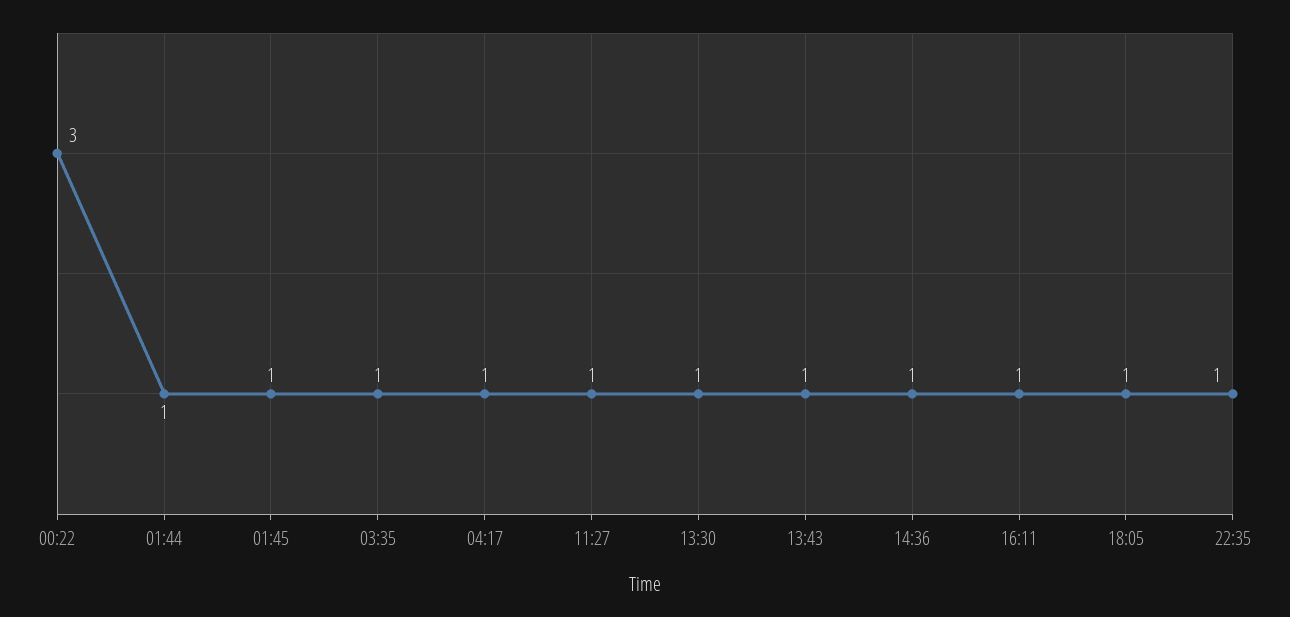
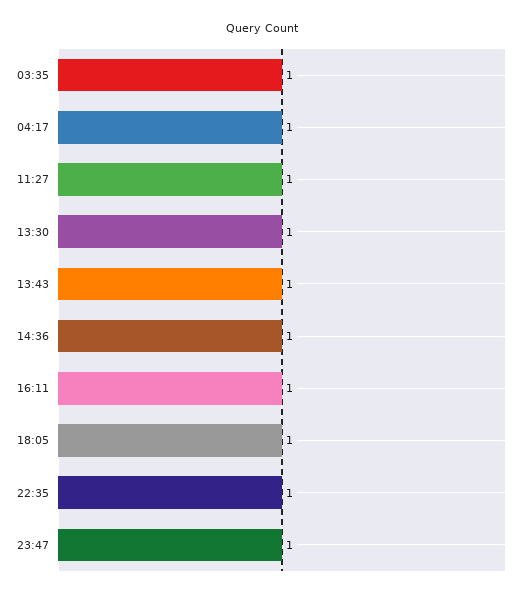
00:22: 3 -> none
01:44: 1 -> none
01:45: 1 -> none
23:47: none -> 1

